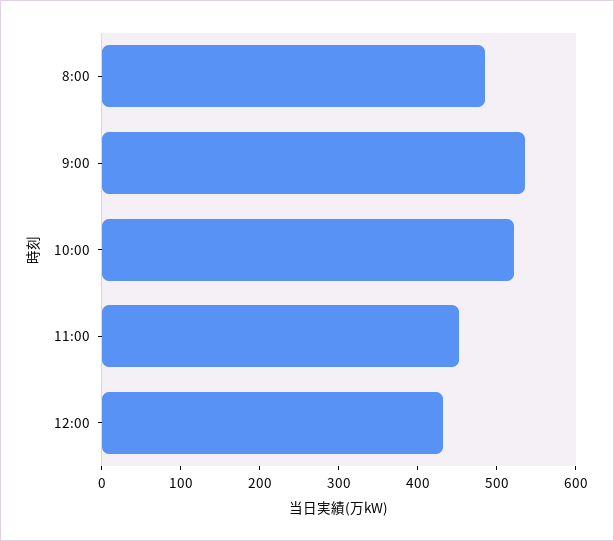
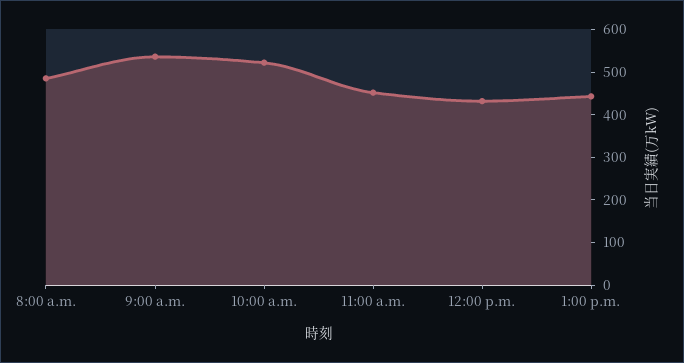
1:00 p.m.: none -> 440

